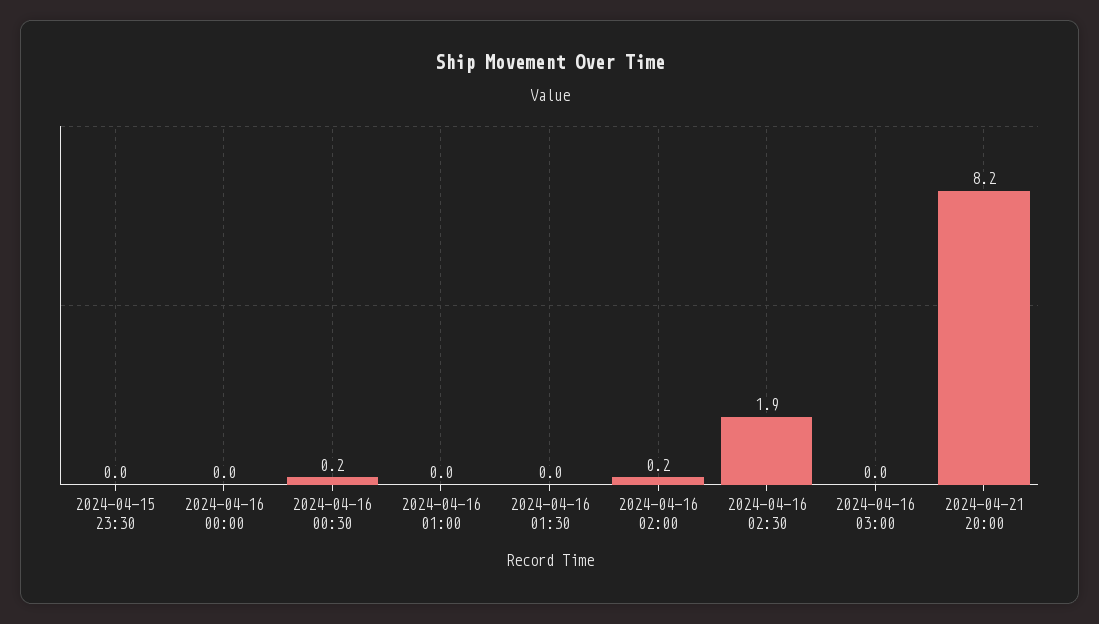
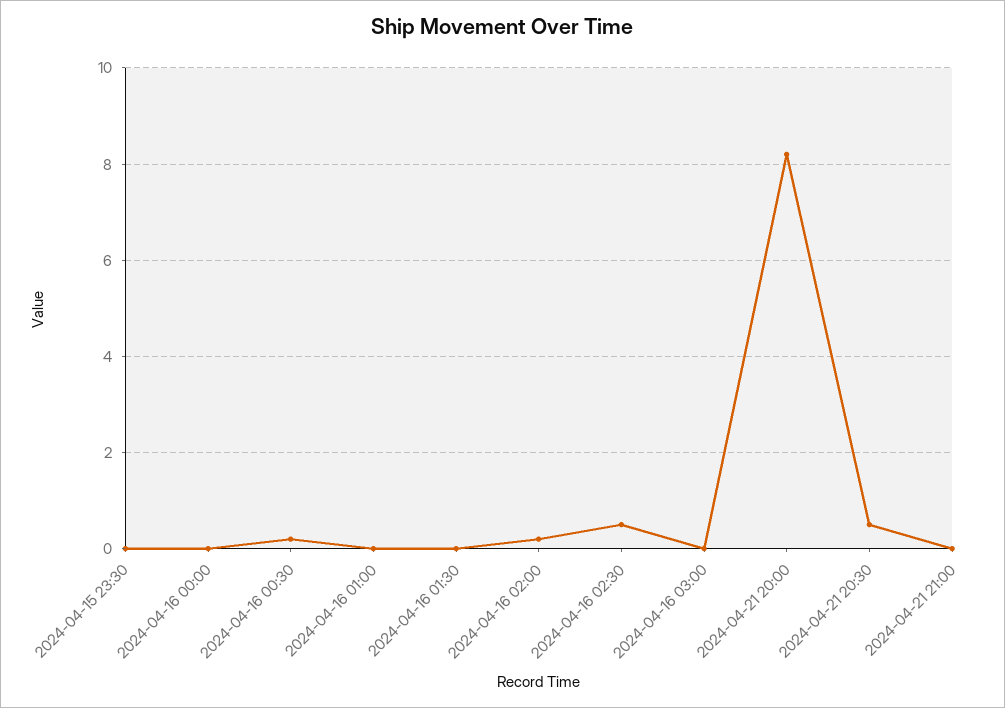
2024-04-16 02:30: 1.9 -> 0.5
2024-04-21 20:30: none -> 0.5
2024-04-21 21:00: none -> 0

